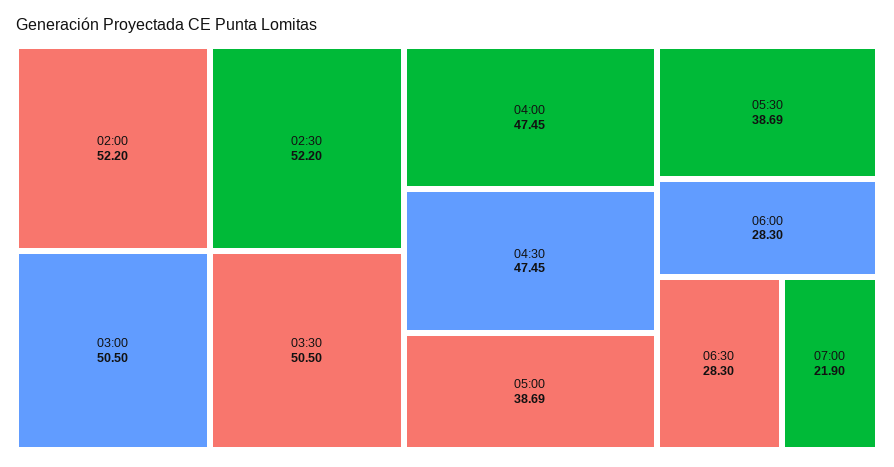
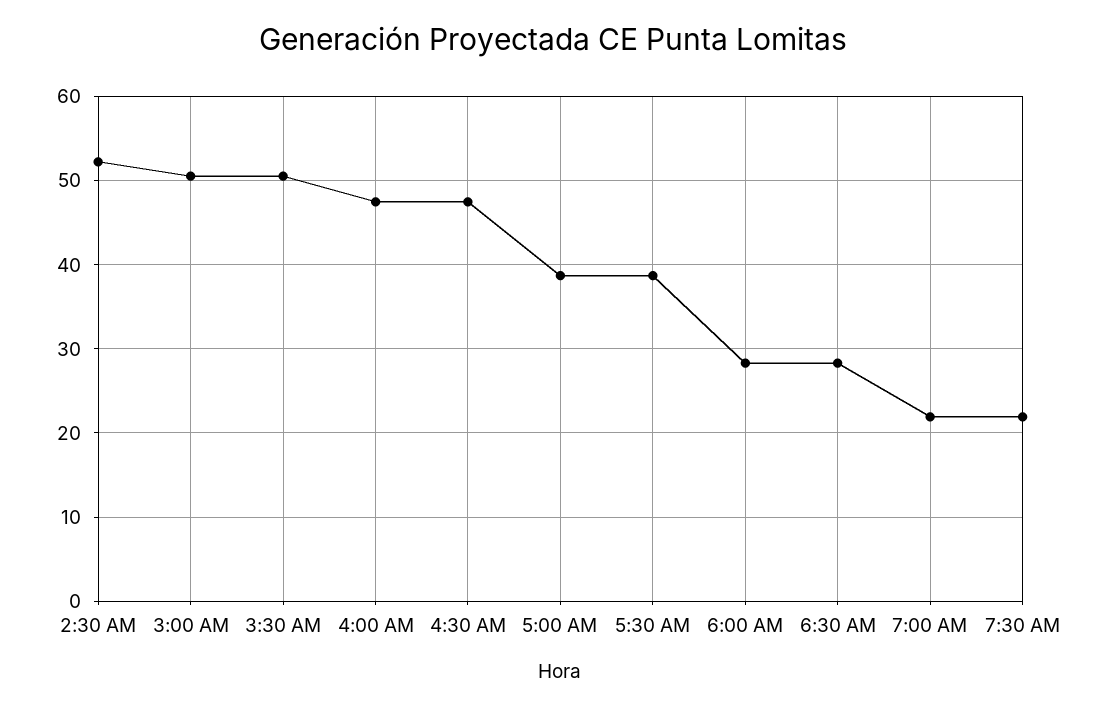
02:00: 52.2 -> none
7:30 AM: none -> 22

